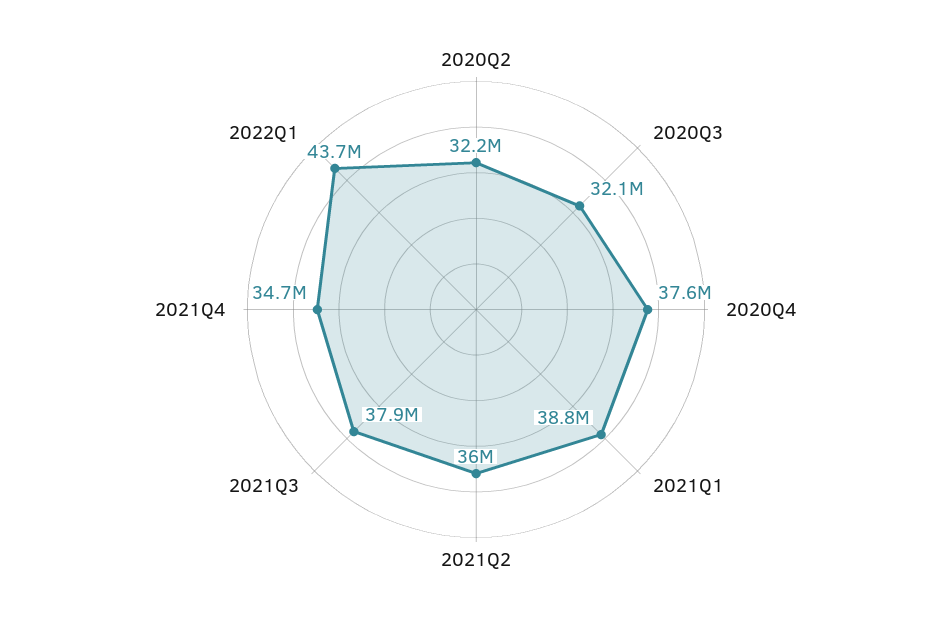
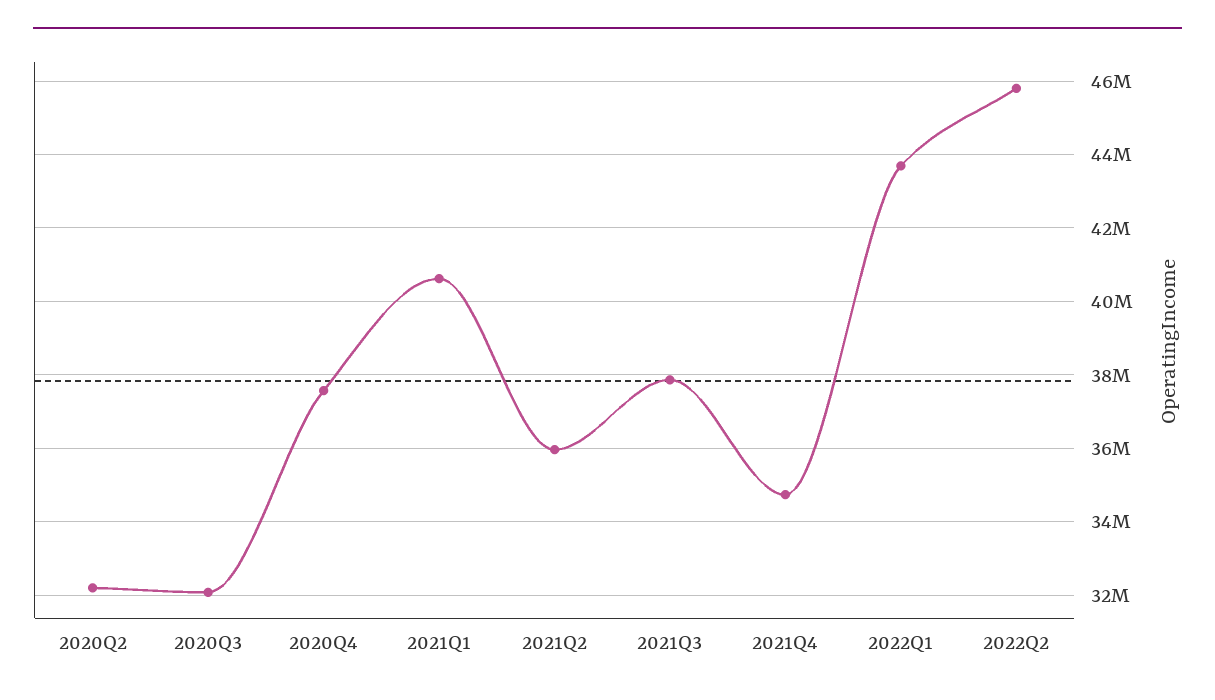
2021Q1: 38800000 -> 40600000
2022Q2: none -> 45800000

